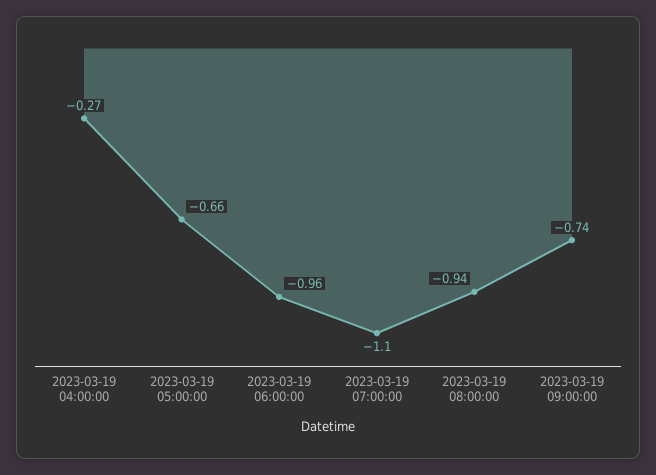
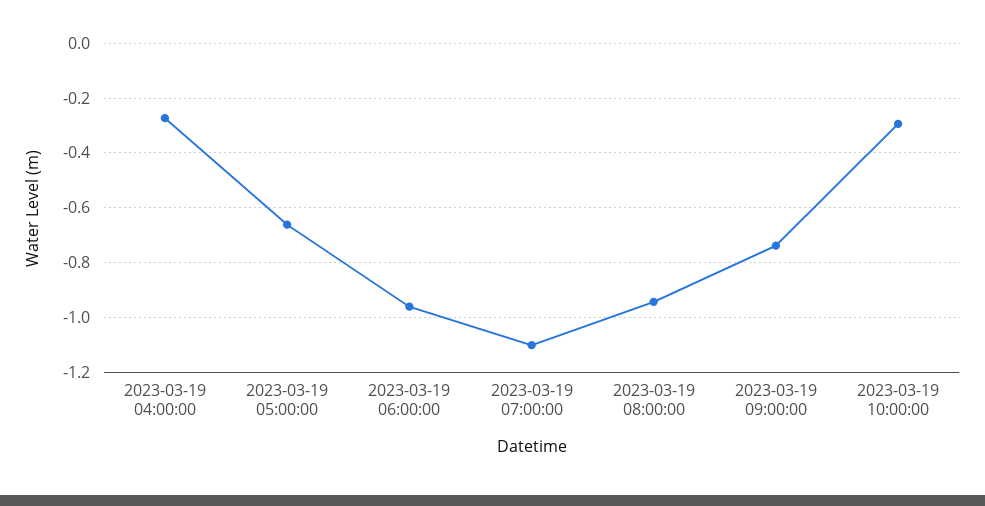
2023-03-19 10:00:00: none -> -0.3

